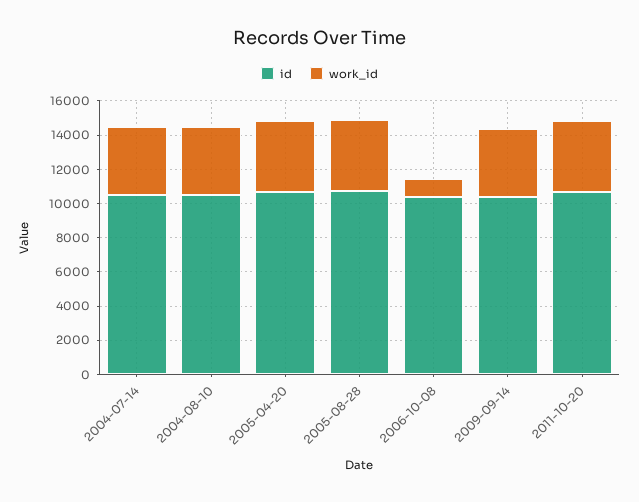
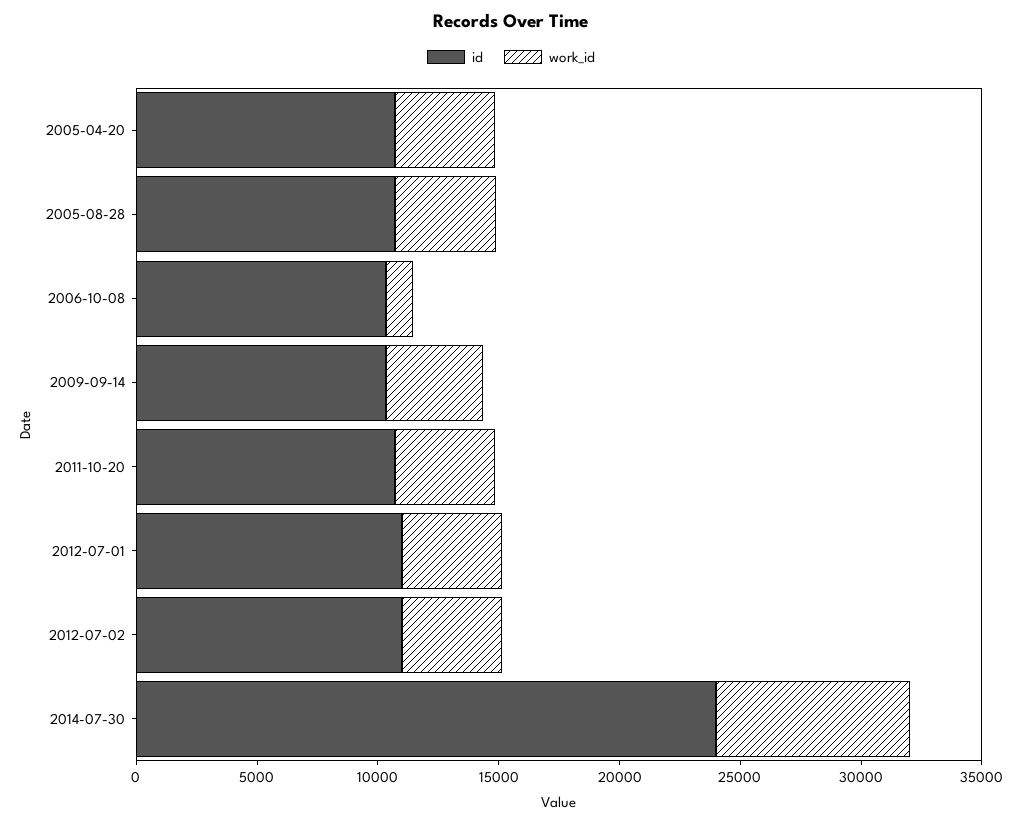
id, 2004-07-14: 10500 -> none
work_id, 2004-07-14: 4000 -> none
id, 2004-08-10: 10500 -> none
work_id, 2004-08-10: 4000 -> none
id, 2012-07-01: none -> 11000
work_id, 2012-07-01: none -> 4000
id, 2012-07-02: none -> 11000
work_id, 2012-07-02: none -> 4000
id, 2014-07-30: none -> 24000
work_id, 2014-07-30: none -> 8000

